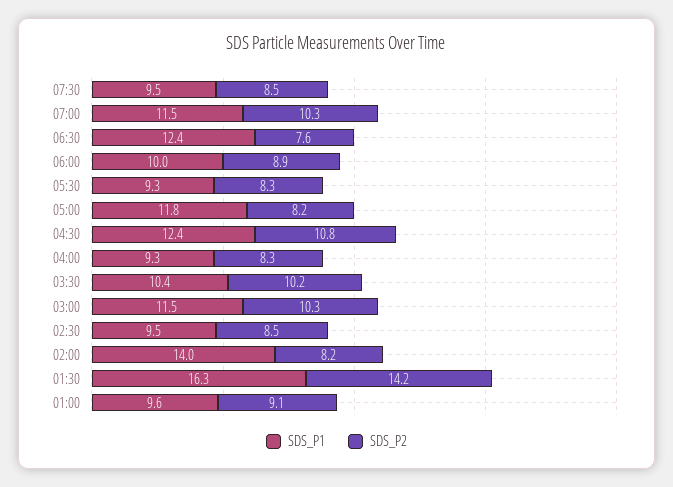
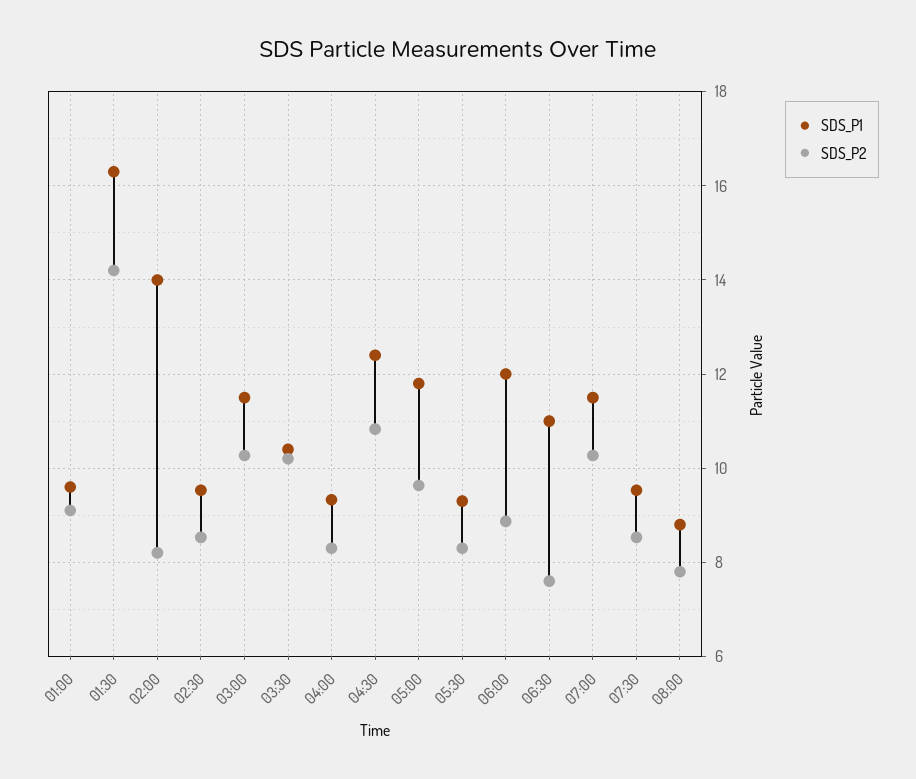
SDS_P1, 06:30: 12.4 -> 11
SDS_P1, 06:00: 10 -> 12
SDS_P2, 05:00: 8.2 -> 9.6
SDS_P1, 08:00: none -> 8.8
SDS_P2, 08:00: none -> 7.8

